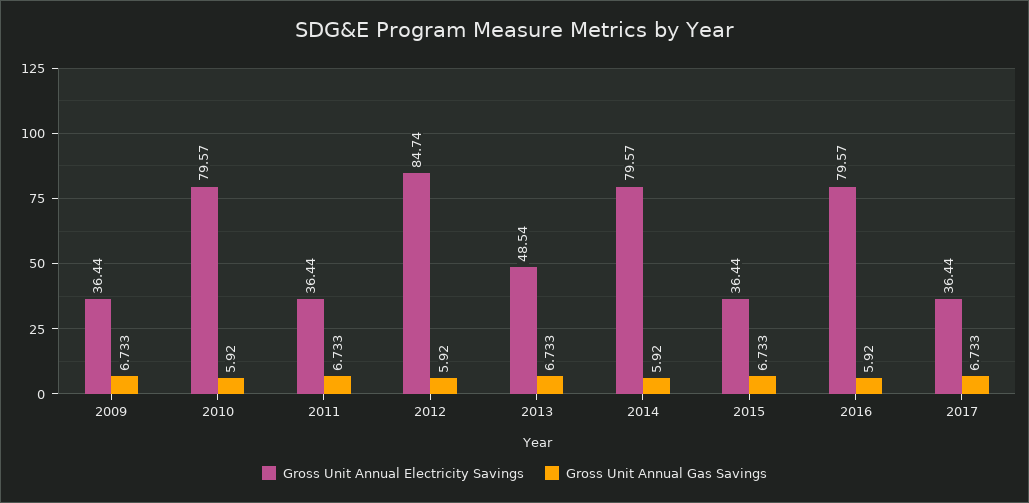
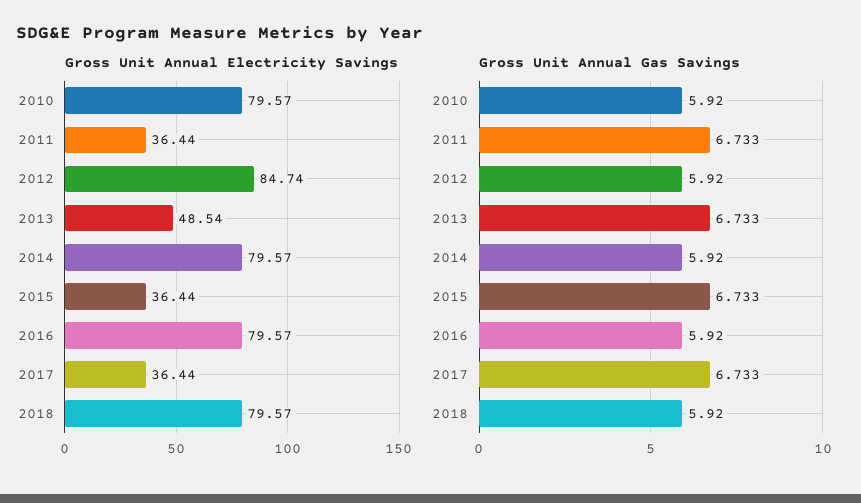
Gross Unit Annual Electricity Savings, 2009: 36.44 -> none
Gross Unit Annual Gas Savings, 2009: 6.733 -> none
Gross Unit Annual Electricity Savings, 2018: none -> 79.57
Gross Unit Annual Gas Savings, 2018: none -> 5.92

